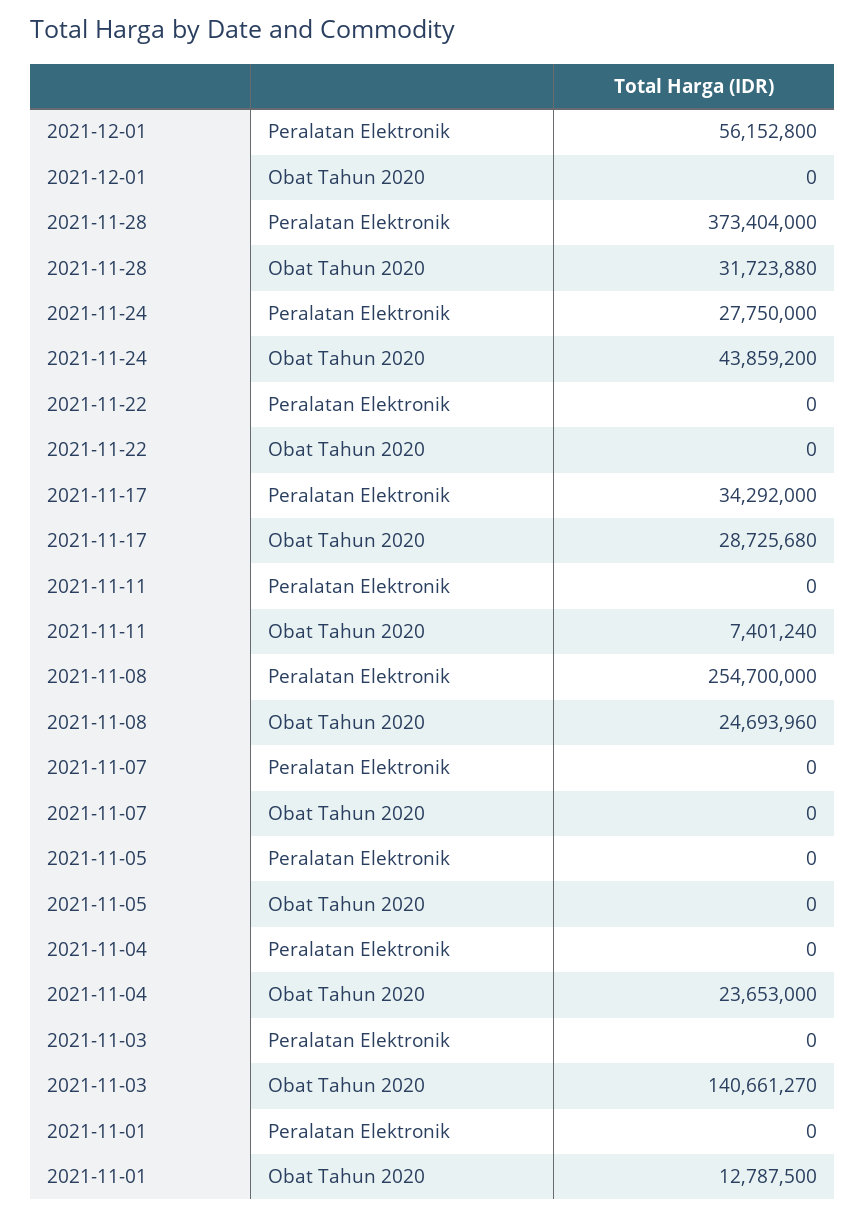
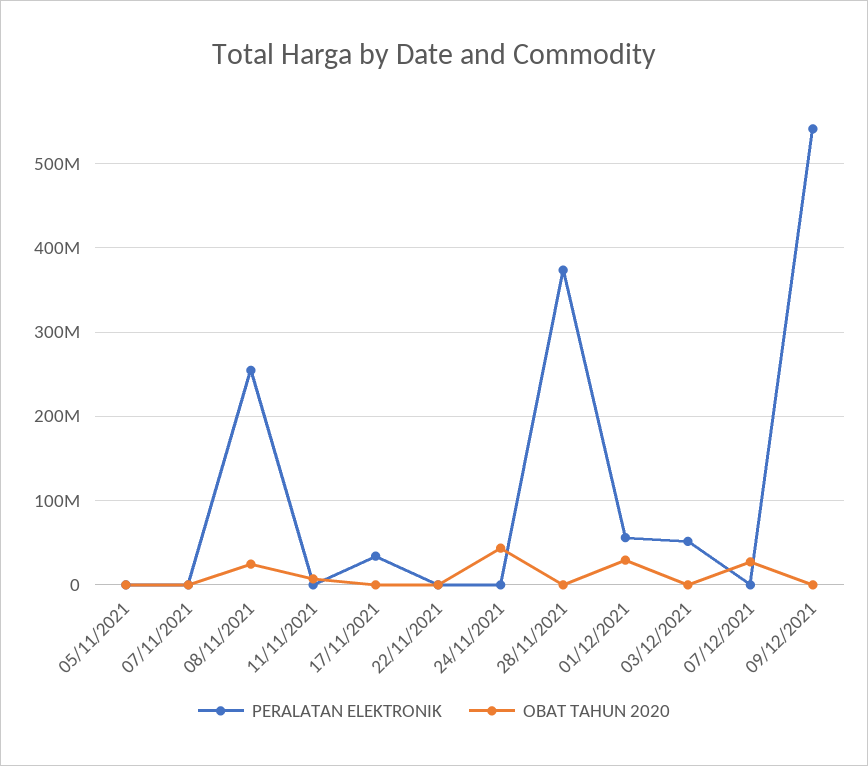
Obat Tahun 2020, 2021-12-01: 0 -> 30000000
Obat Tahun 2020, 2021-11-28: 31723880 -> 0
Peralatan Elektronik, 2021-11-24: 27750000 -> 0
Obat Tahun 2020, 2021-11-17: 28725680 -> 0
Peralatan Elektronik, 2021-11-04: 0 -> none
Obat Tahun 2020, 2021-11-04: 23653000 -> none
Peralatan Elektronik, 2021-11-03: 0 -> none
Obat Tahun 2020, 2021-11-03: 140661270 -> none
Peralatan Elektronik, 2021-11-01: 0 -> none
Obat Tahun 2020, 2021-11-01: 12787500 -> none
Peralatan Elektronik, 03/12/2021: none -> 50000000
Obat Tahun 2020, 03/12/2021: none -> 0
Peralatan Elektronik, 07/12/2021: none -> 0
Obat Tahun 2020, 07/12/2021: none -> 30000000
Peralatan Elektronik, 09/12/2021: none -> 540000000
Obat Tahun 2020, 09/12/2021: none -> 0

